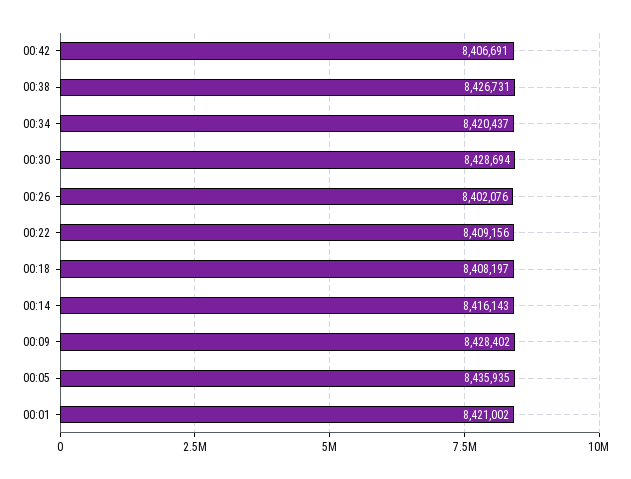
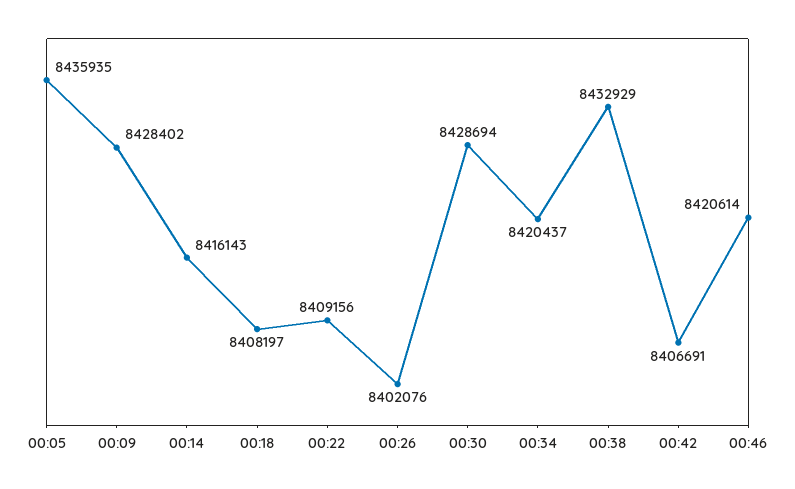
00:38: 8426731 -> 8432929
00:01: 8421002 -> none
00:46: none -> 8420614

